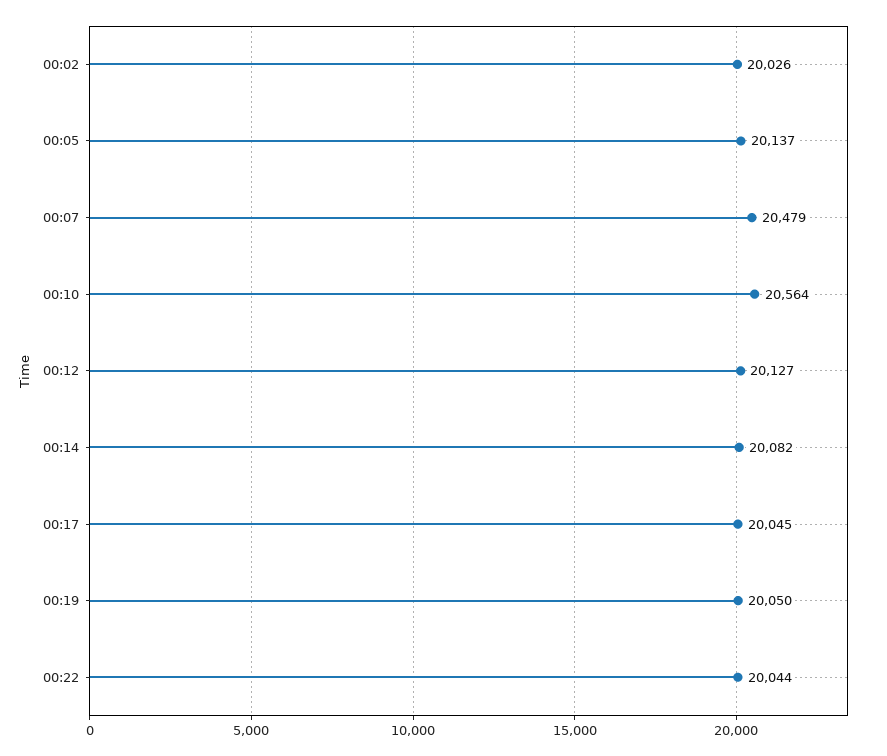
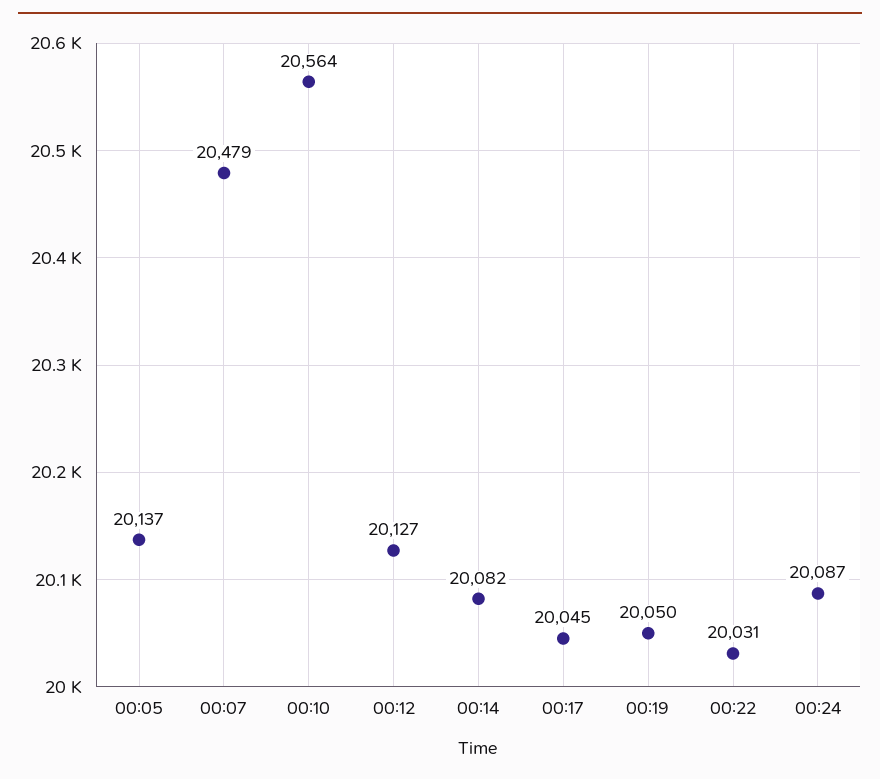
00:02: 20026 -> none
00:22: 20044 -> 20031
00:24: none -> 20087

